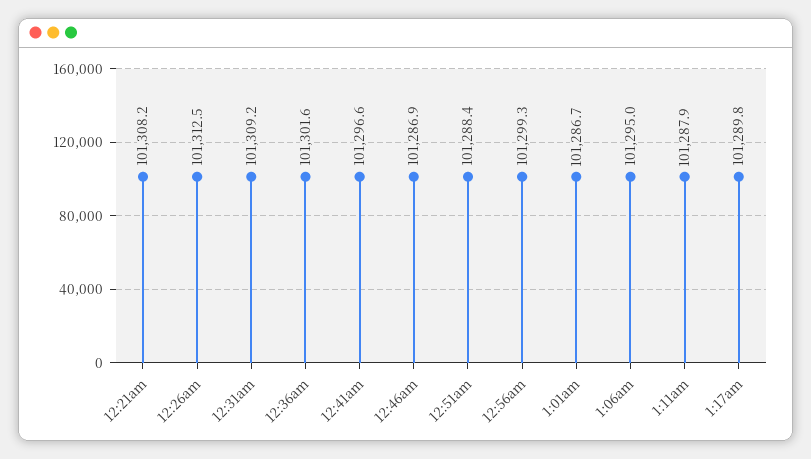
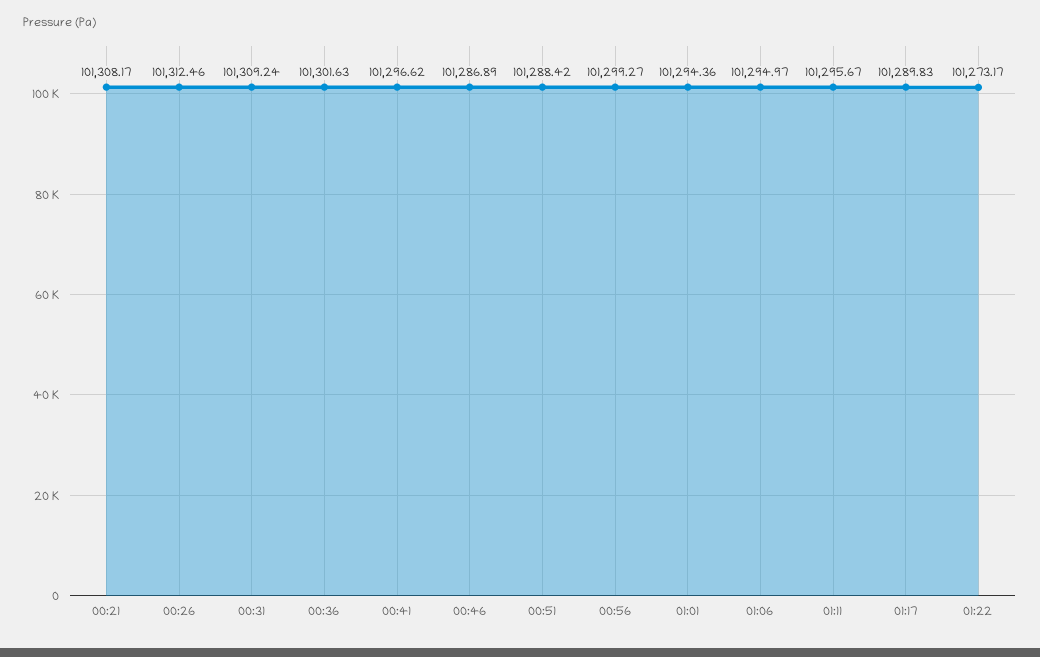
1:01am: 101286.7 -> 101294.36
1:11am: 101287.9 -> 101295.67
01:22: none -> 101273.17

